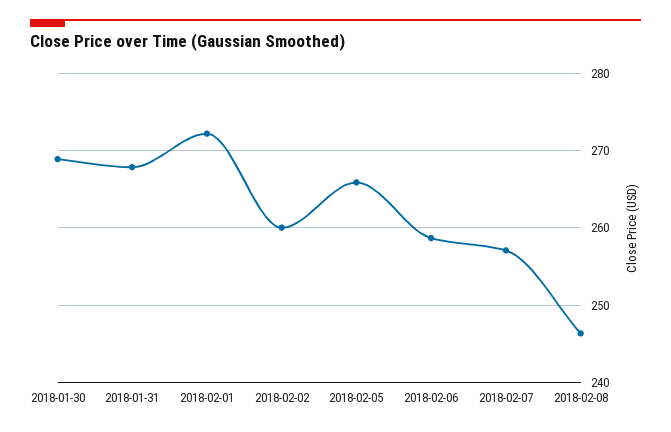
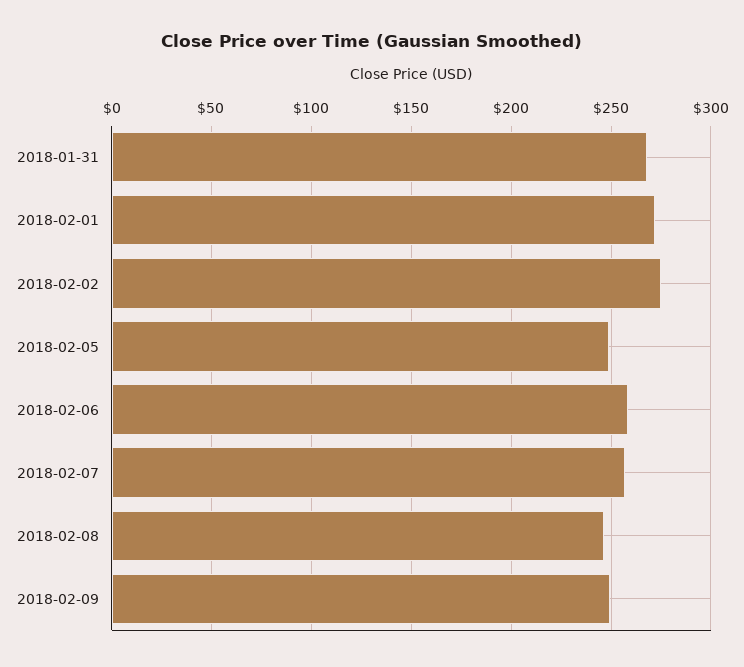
2018-01-30: 269 -> none
2018-02-02: 260 -> 275
2018-02-05: 266 -> 250
2018-02-09: none -> 250

